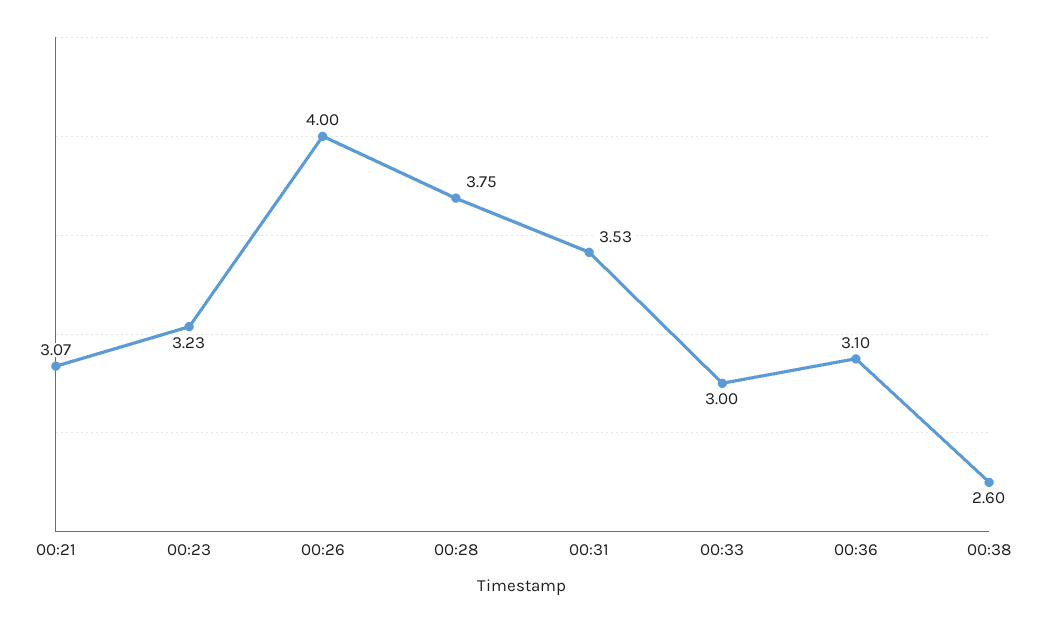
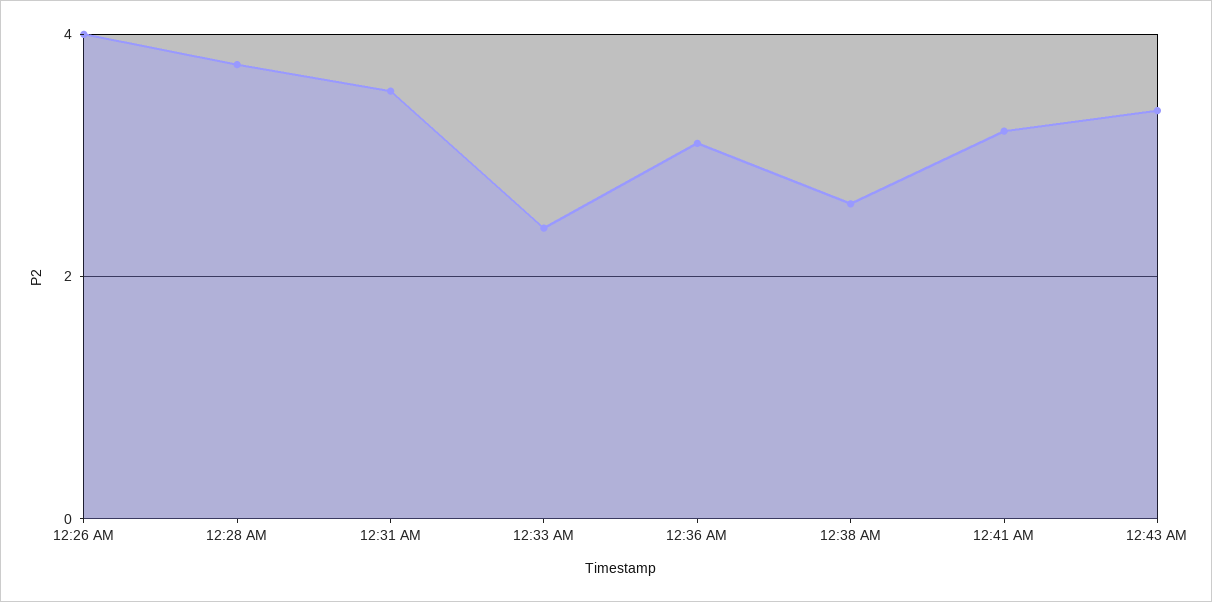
00:21: 3.07 -> none
00:23: 3.23 -> none
00:33: 3 -> 2.4
12:41 AM: none -> 3.2
12:43 AM: none -> 3.4

